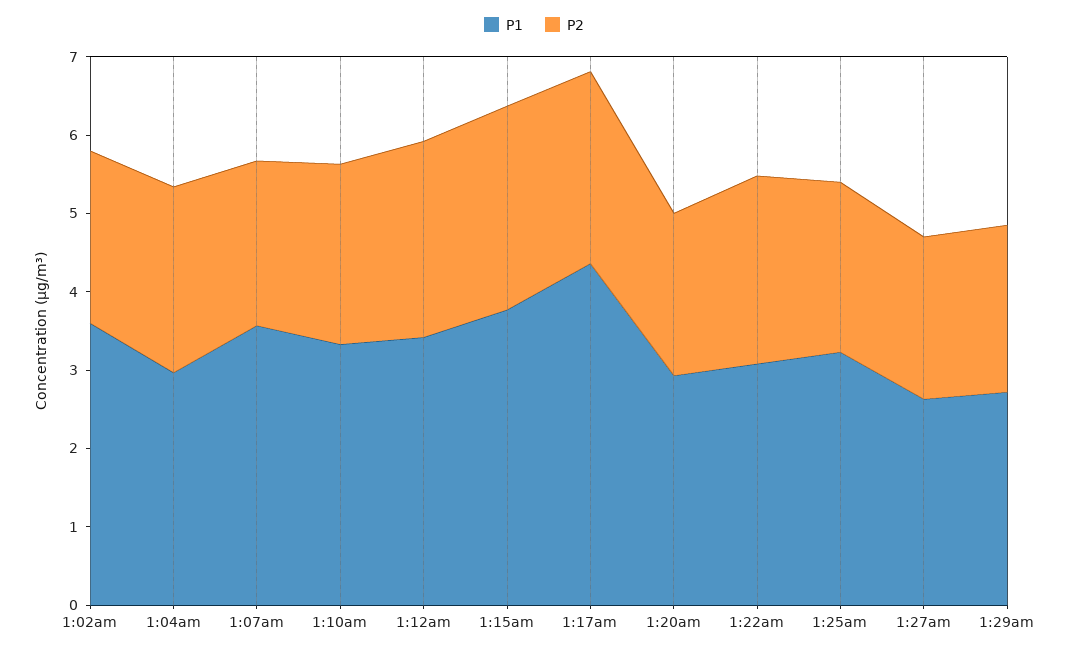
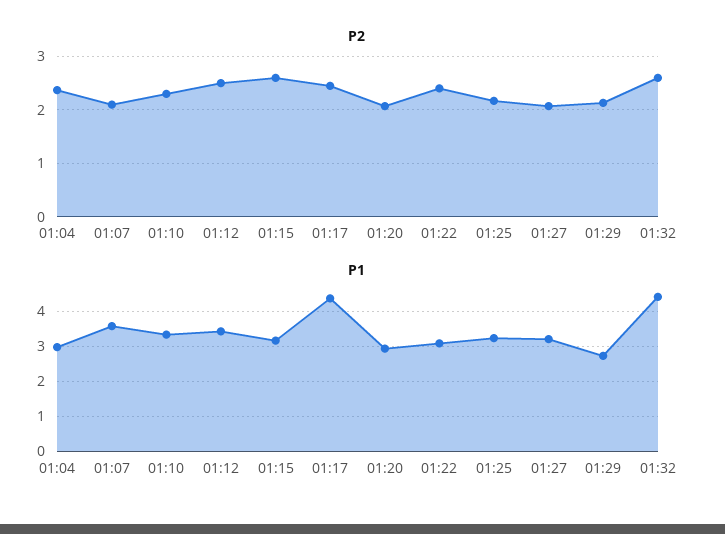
P1, 1:02am: 3.6 -> none
P2, 1:02am: 2.2 -> none
P1, 1:15am: 3.8 -> 3.2
P1, 1:27am: 2.6 -> 3.2
P2, 01:32: none -> 2.6
P1, 01:32: none -> 4.4

